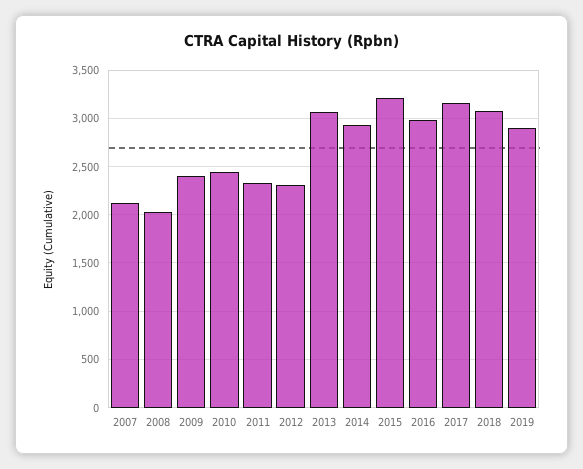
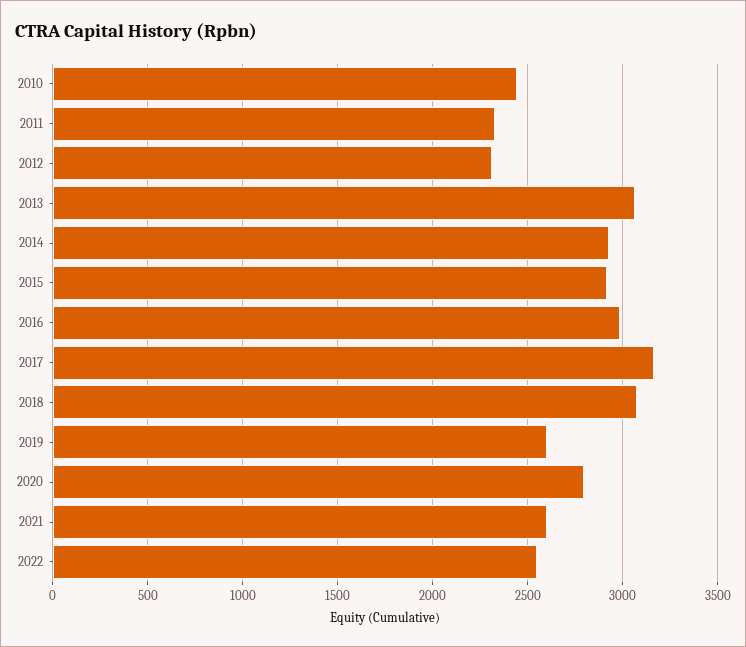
2007: 2100 -> none
2008: 2000 -> none
2009: 2400 -> none
2015: 3200 -> 2900
2019: 2900 -> 2600
2020: none -> 2800
2021: none -> 2600
2022: none -> 2550

